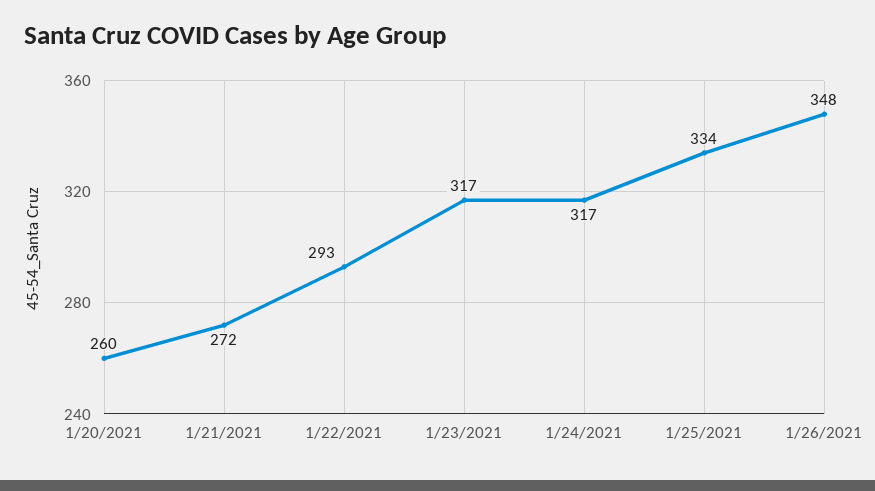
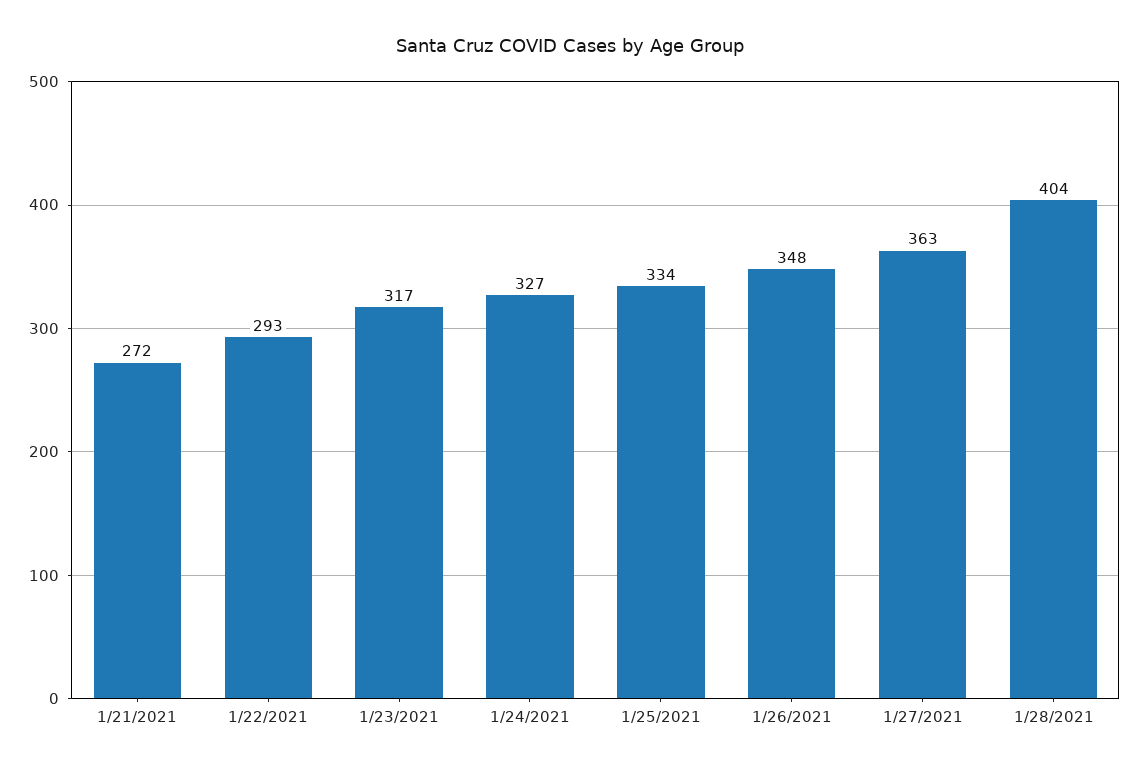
1/20/2021: 260 -> none
1/24/2021: 317 -> 327
1/27/2021: none -> 363
1/28/2021: none -> 404

